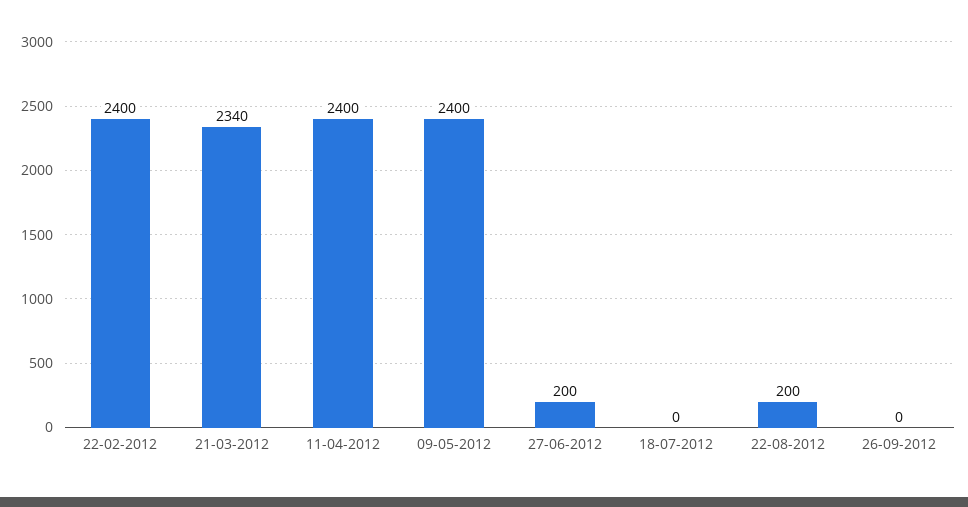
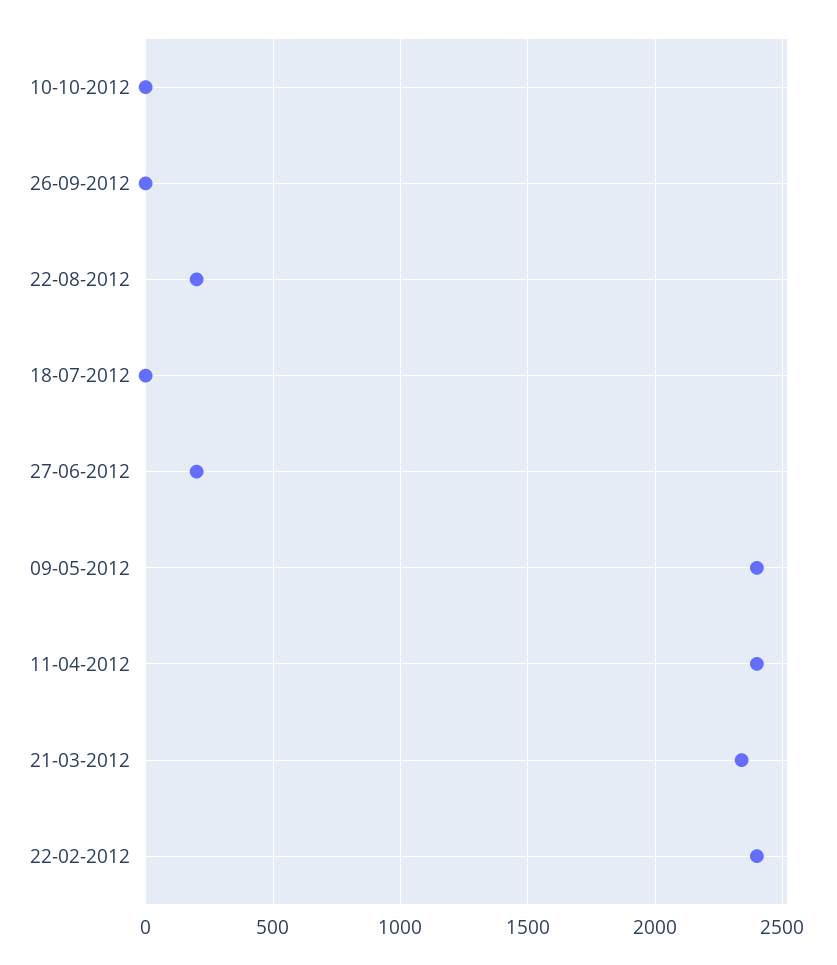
10-10-2012: none -> 0

